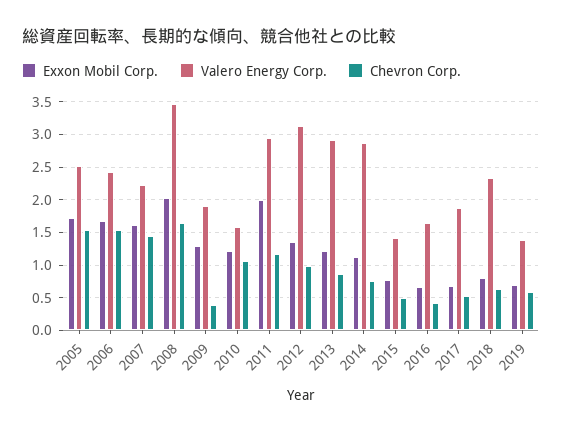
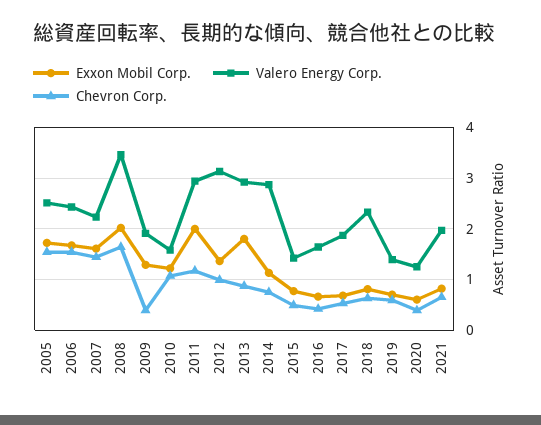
Exxon Mobil Corp., 2013: 1.2 -> 1.8
Exxon Mobil Corp., 2020: none -> 0.6
Valero Energy Corp., 2020: none -> 1.2
Chevron Corp., 2020: none -> 0.4
Exxon Mobil Corp., 2021: none -> 0.8
Valero Energy Corp., 2021: none -> 2
Chevron Corp., 2021: none -> 0.6

